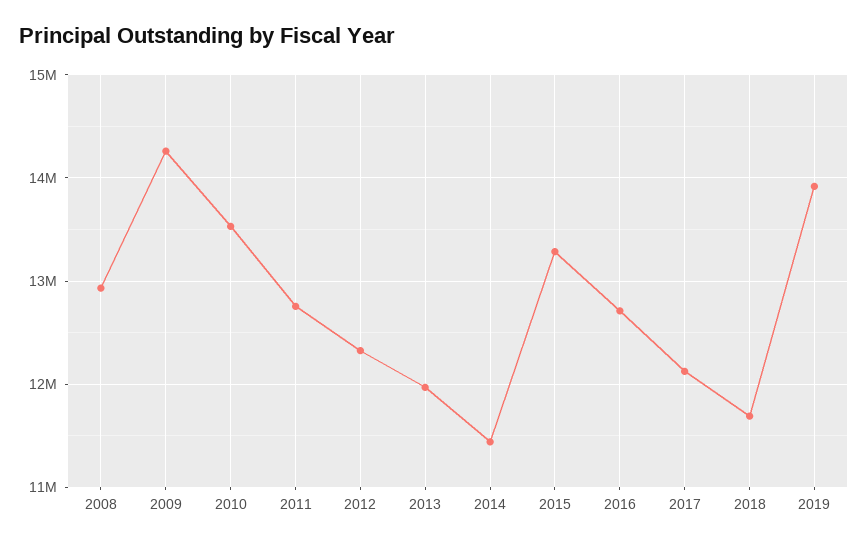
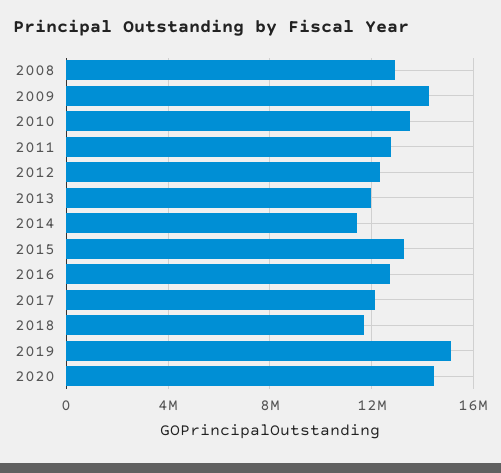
2019: 13900000 -> 15000000
2020: none -> 14500000

